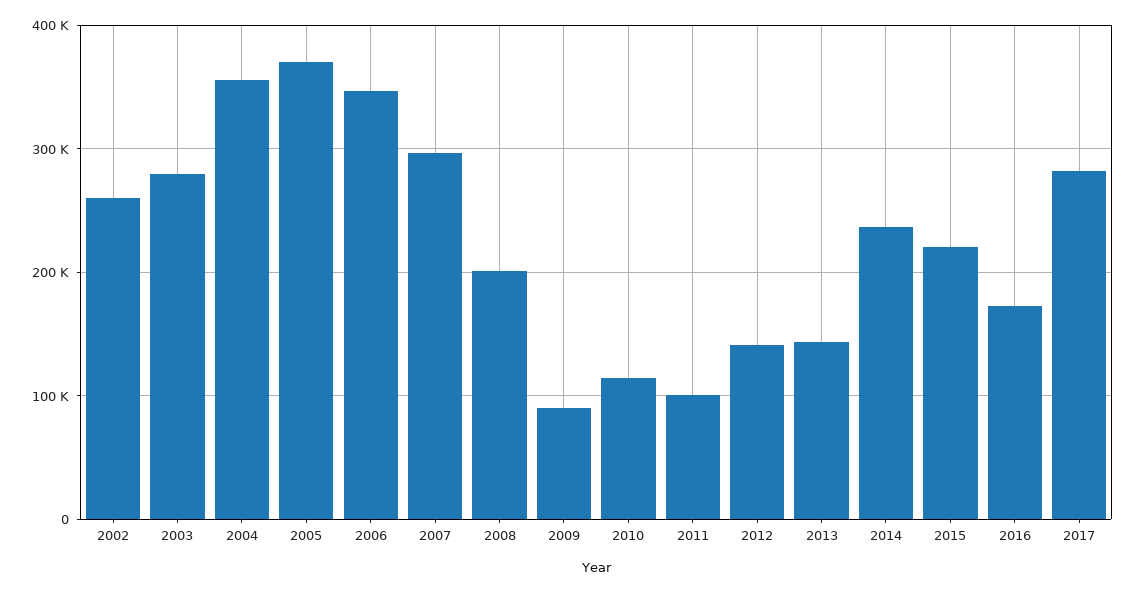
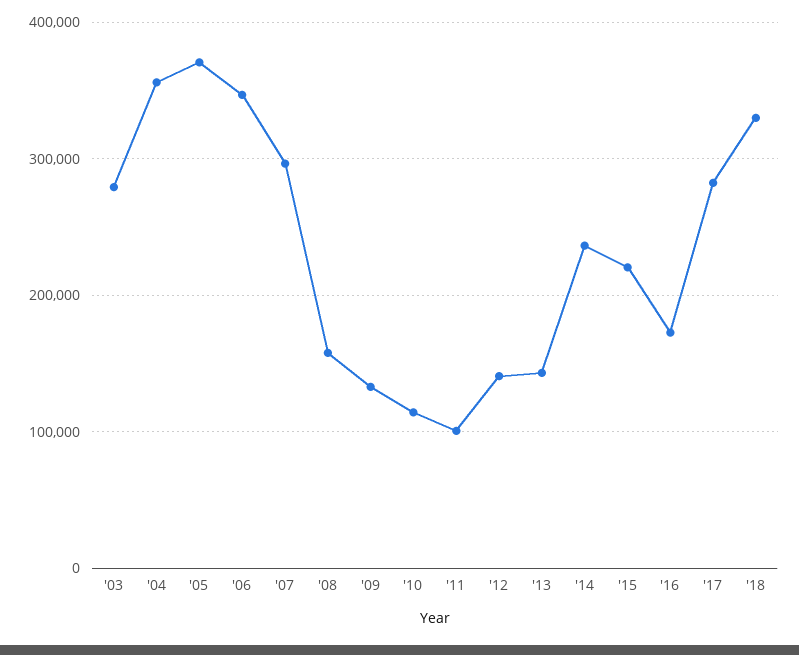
2002: 260000 -> none
2008: 200000 -> 160000
2009: 90000 -> 130000
'18: none -> 330000

